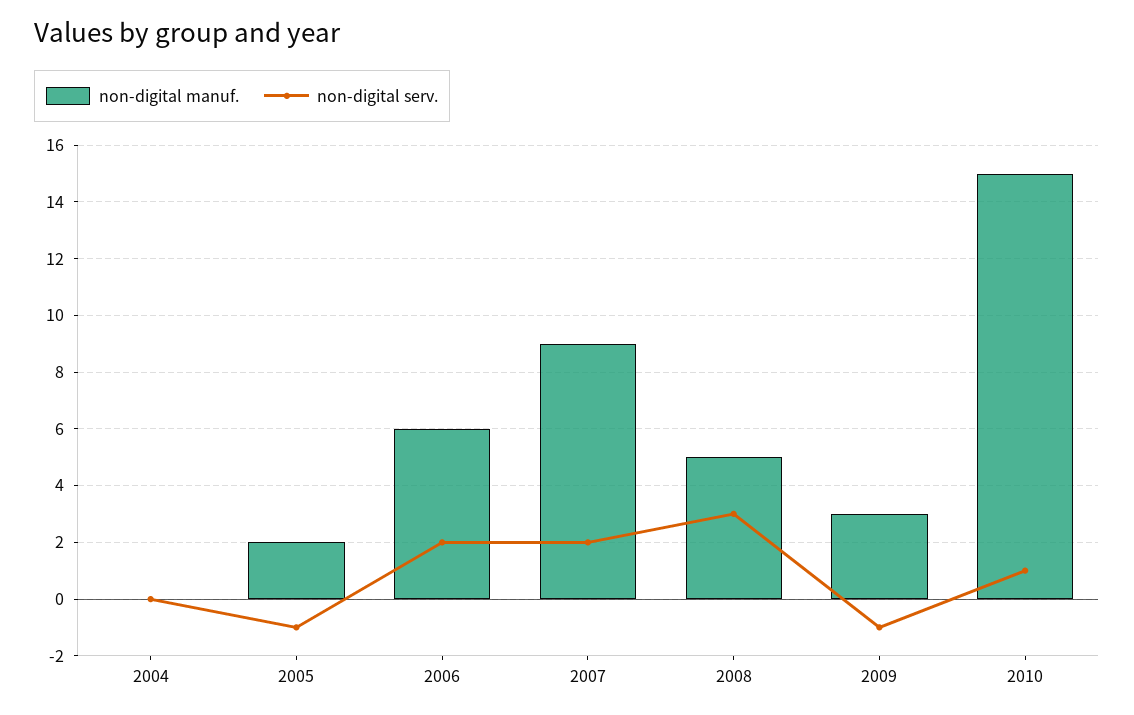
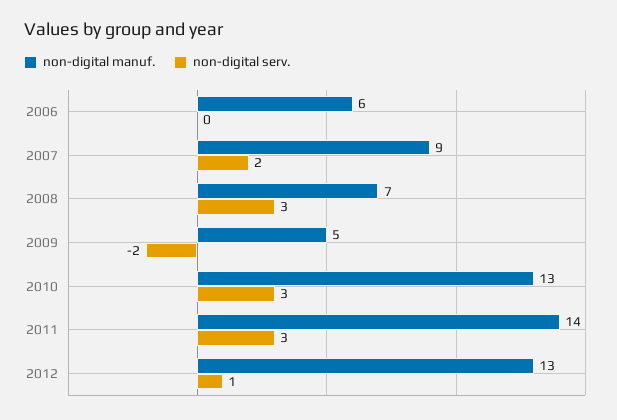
non-digital manuf., 2004: 0 -> none
non-digital serv., 2004: 0 -> none
non-digital manuf., 2005: 2 -> none
non-digital serv., 2005: -1 -> none
non-digital serv., 2006: 2 -> 0
non-digital manuf., 2008: 5 -> 7
non-digital manuf., 2009: 3 -> 5
non-digital serv., 2009: -1 -> -2
non-digital manuf., 2010: 15 -> 13
non-digital serv., 2010: 1 -> 3
non-digital manuf., 2011: none -> 14
non-digital serv., 2011: none -> 3
non-digital manuf., 2012: none -> 13
non-digital serv., 2012: none -> 1

